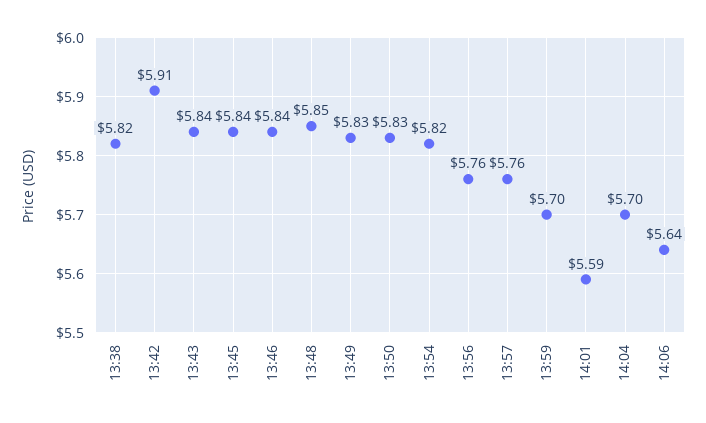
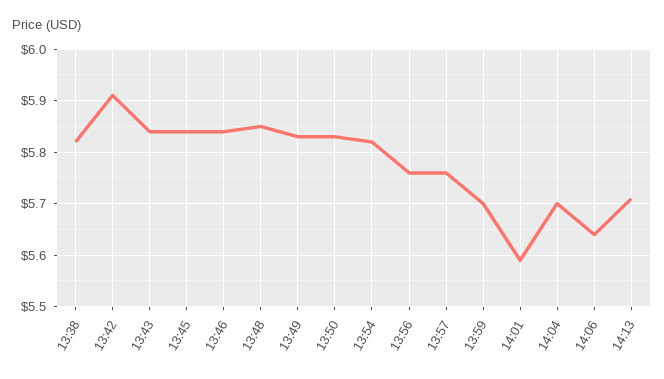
14:13: none -> 5.7

